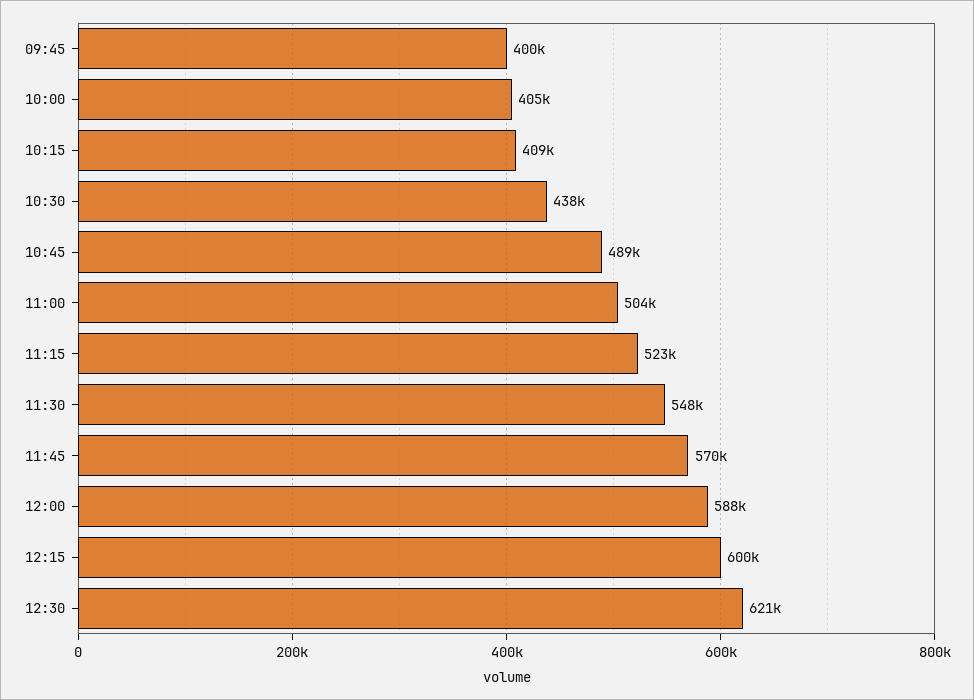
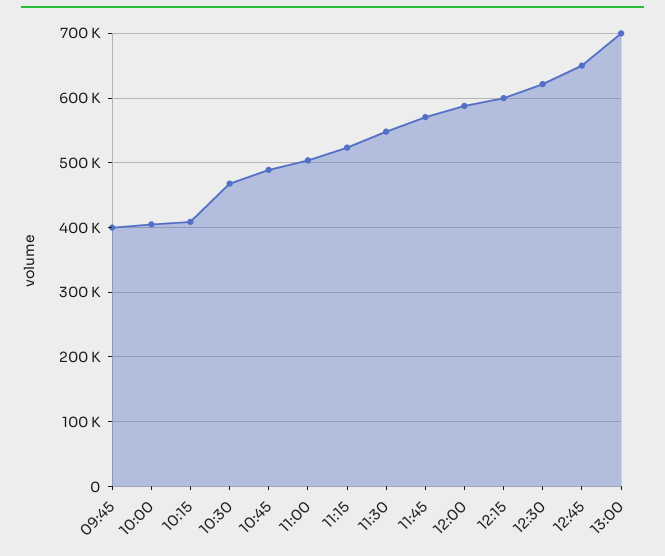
10:30: 438000 -> 470000
12:45: none -> 650000
13:00: none -> 700000

